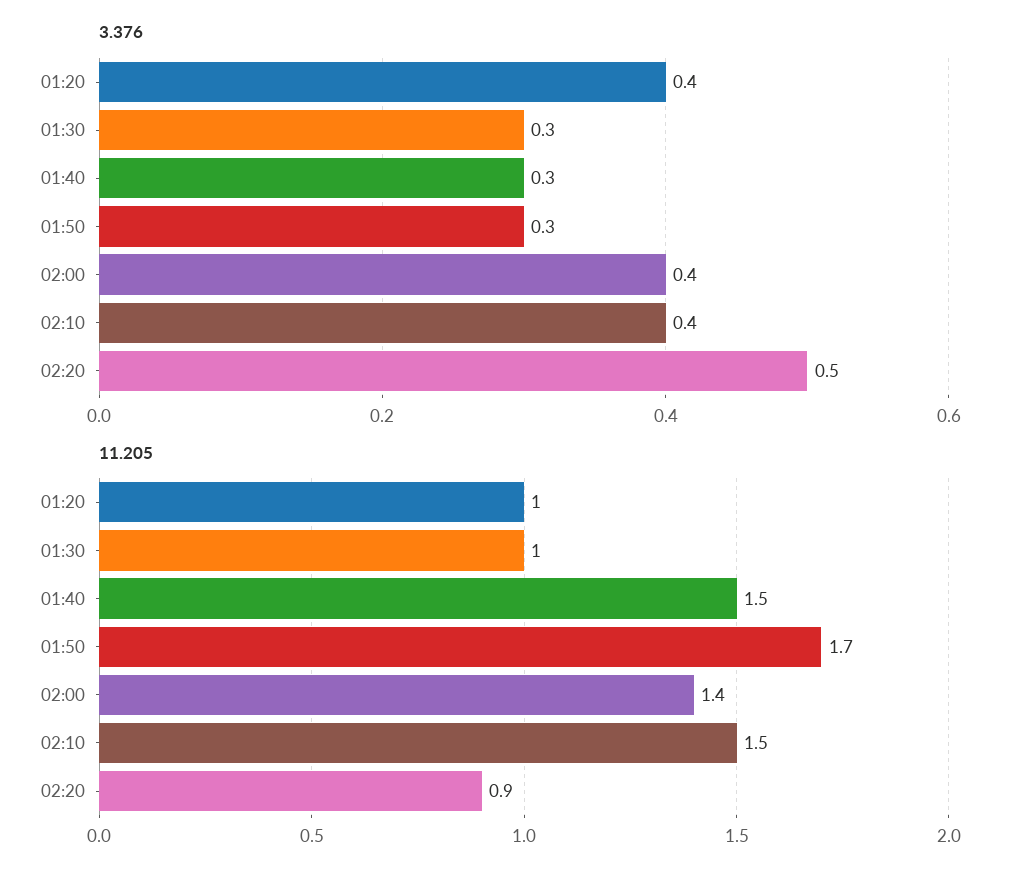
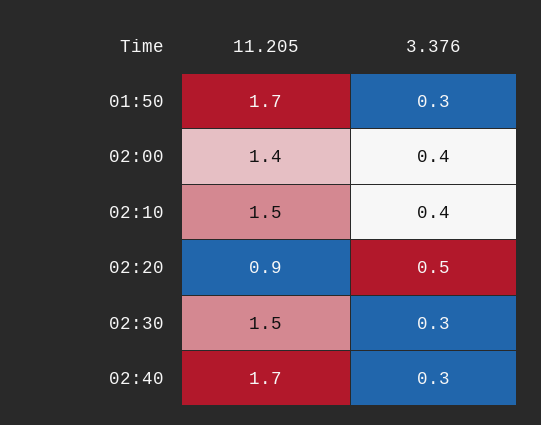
3.376, 01:20: 0.4 -> none
3.376, 01:30: 0.3 -> none
3.376, 01:40: 0.3 -> none
11.205, 01:20: 1 -> none
11.205, 01:30: 1 -> none
11.205, 01:40: 1.5 -> none
11.205, 02:30: none -> 1.5
3.376, 02:30: none -> 0.3
11.205, 02:40: none -> 1.7
3.376, 02:40: none -> 0.3

